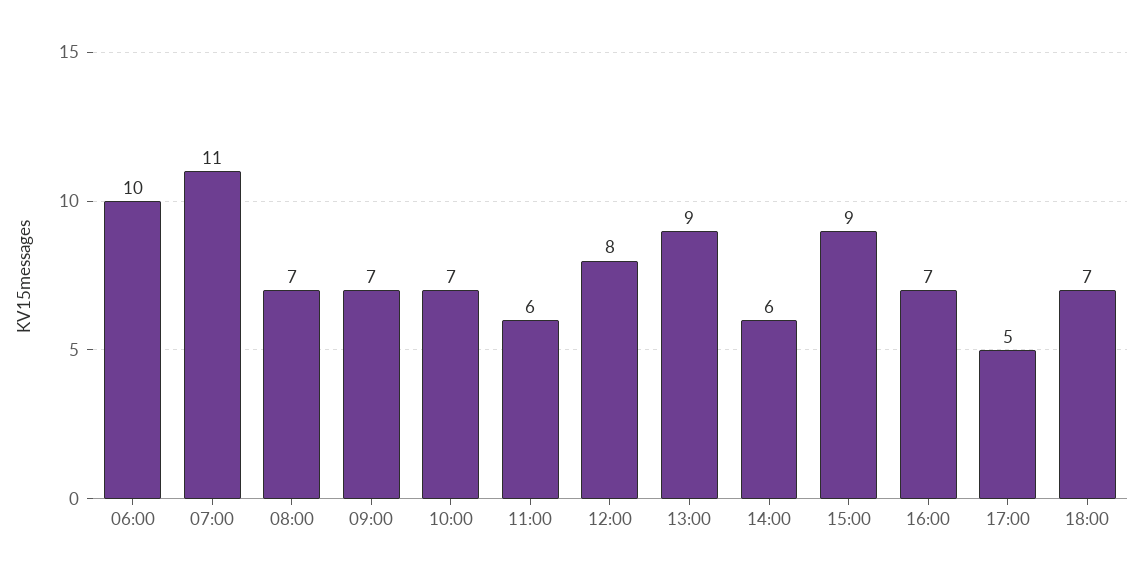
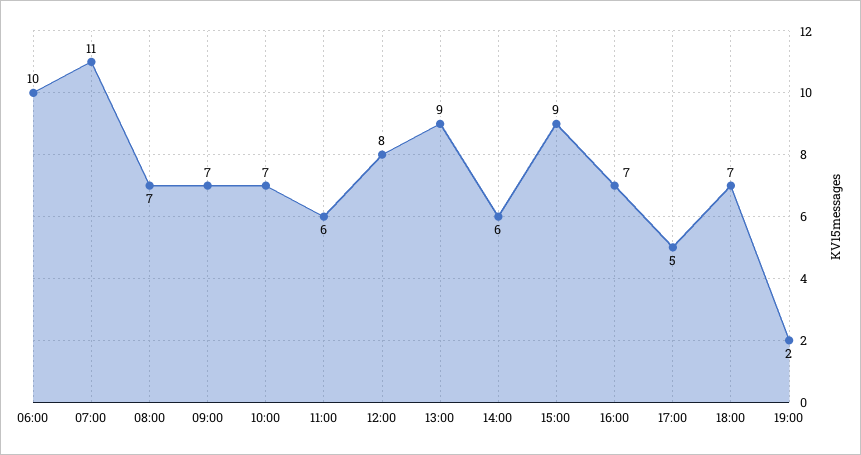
19:00: none -> 2

